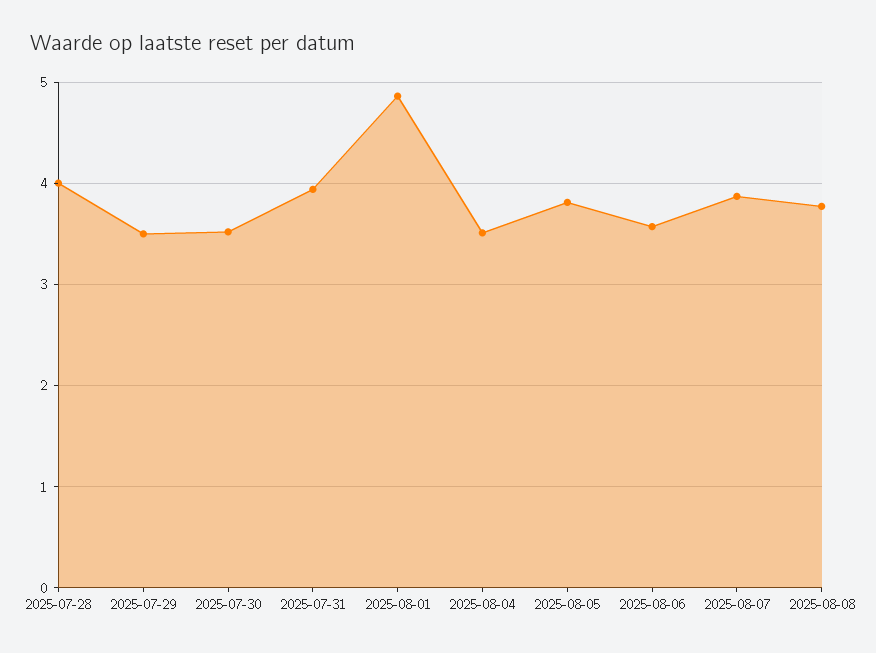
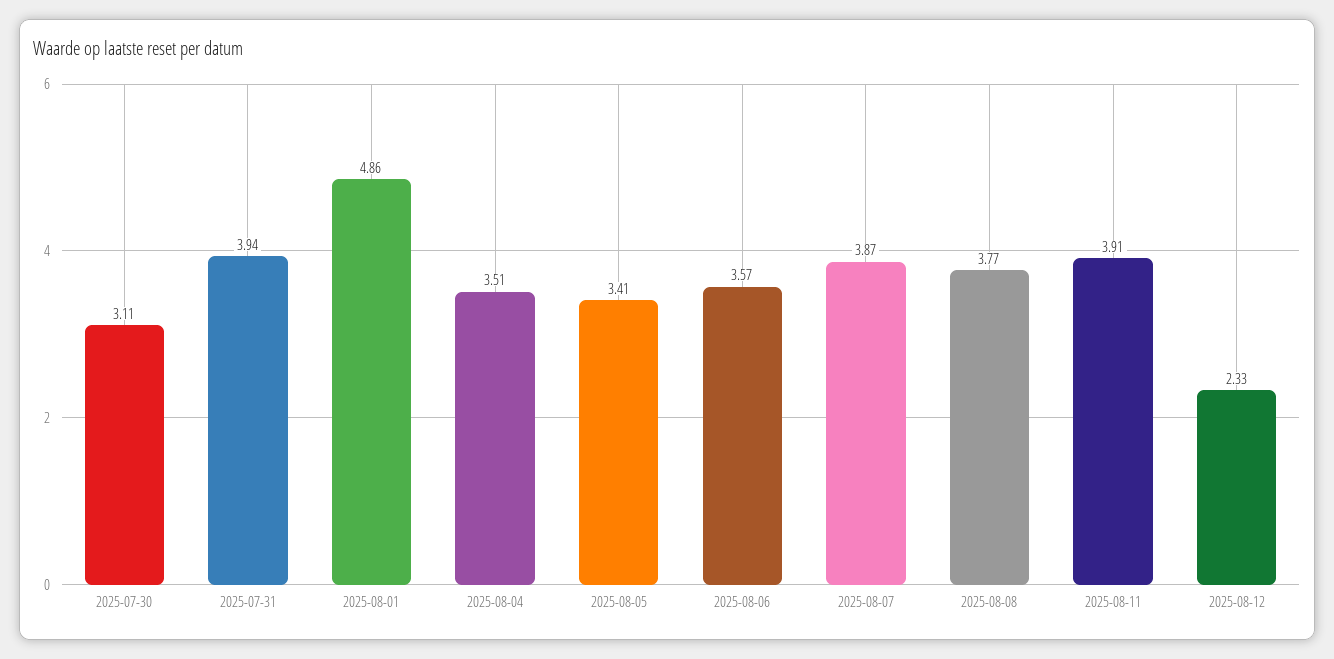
2025-07-28: 4 -> none
2025-07-29: 3.5 -> none
2025-07-30: 3.5 -> 3.11
2025-08-05: 3.8 -> 3.41
2025-08-11: none -> 3.91
2025-08-12: none -> 2.33

